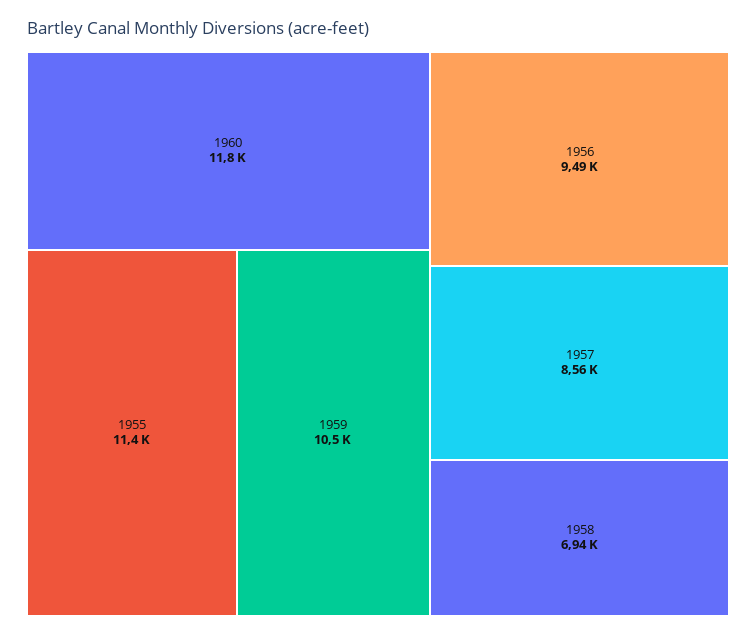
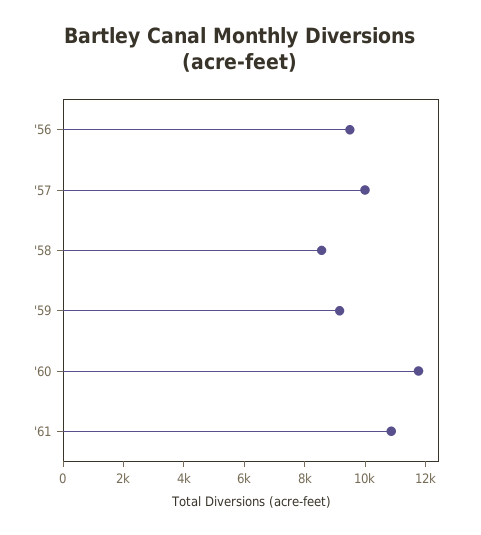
1955: 11400 -> none
1959: 10500 -> 9000
1957: 8560 -> 10000
1958: 6940 -> 8500
'61: none -> 11000

